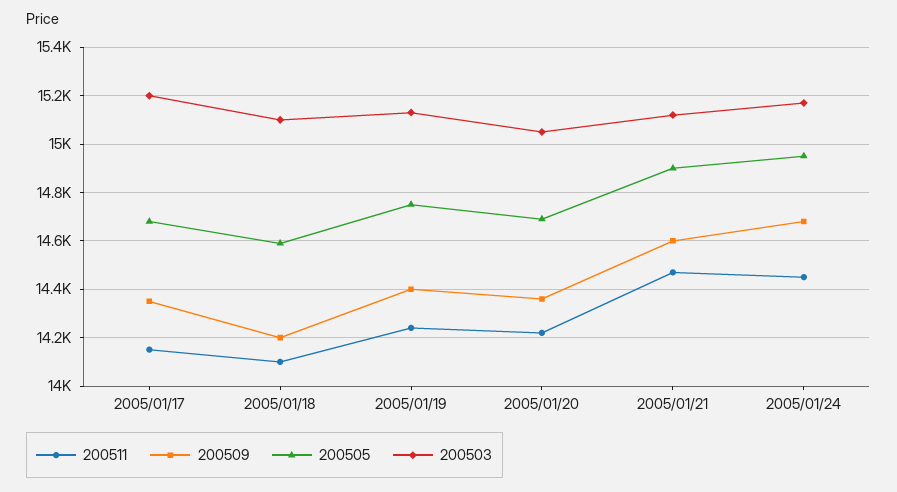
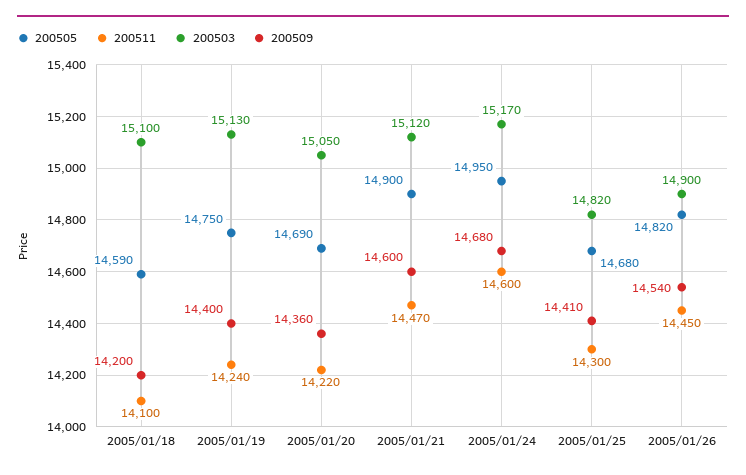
200511, 2005/01/17: 14150 -> none
200509, 2005/01/17: 14350 -> none
200505, 2005/01/17: 14675 -> none
200503, 2005/01/17: 15200 -> none
200511, 2005/01/24: 14450 -> 14600
200505, 2005/01/25: none -> 14680
200511, 2005/01/25: none -> 14300
200503, 2005/01/25: none -> 14820
200509, 2005/01/25: none -> 14410
200505, 2005/01/26: none -> 14820
200511, 2005/01/26: none -> 14450
200503, 2005/01/26: none -> 14900
200509, 2005/01/26: none -> 14540

